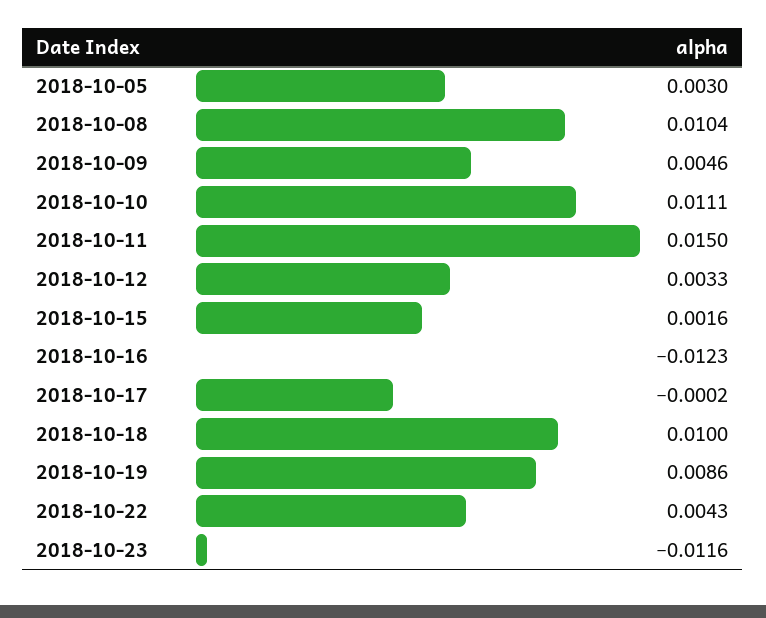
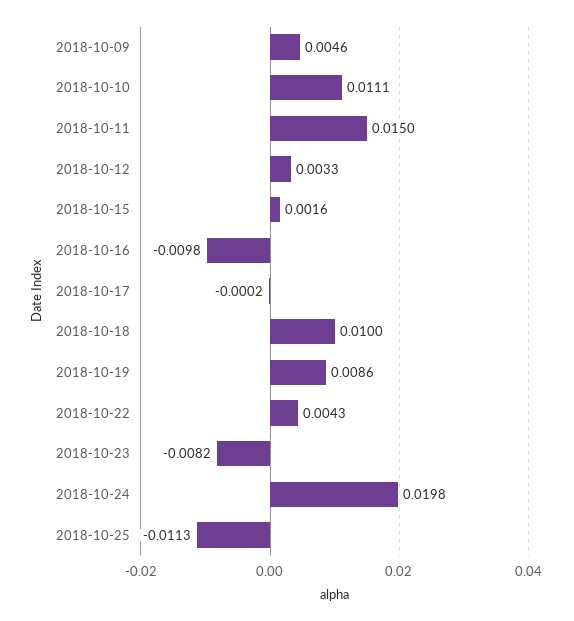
2018-10-05: 0.003 -> none
2018-10-08: 0.0104 -> none
2018-10-16: -0.0123 -> -0.0098
2018-10-23: -0.0116 -> -0.0082
2018-10-24: none -> 0.0198
2018-10-25: none -> -0.0113

